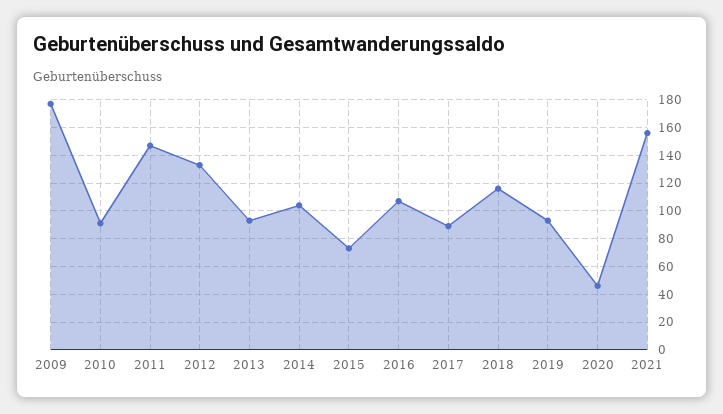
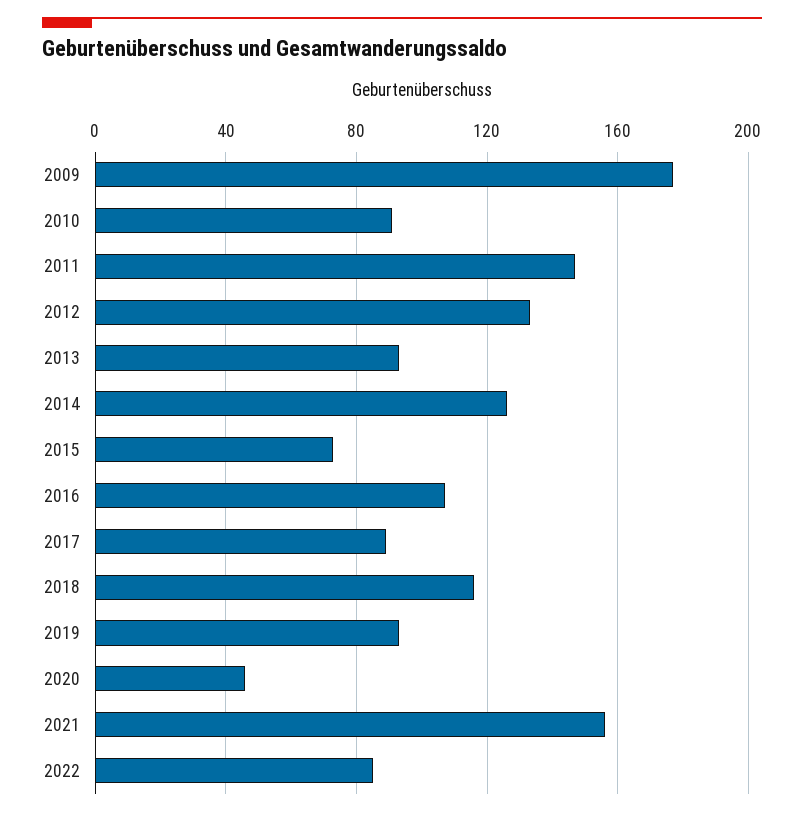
2014: 105 -> 125
2022: none -> 85

